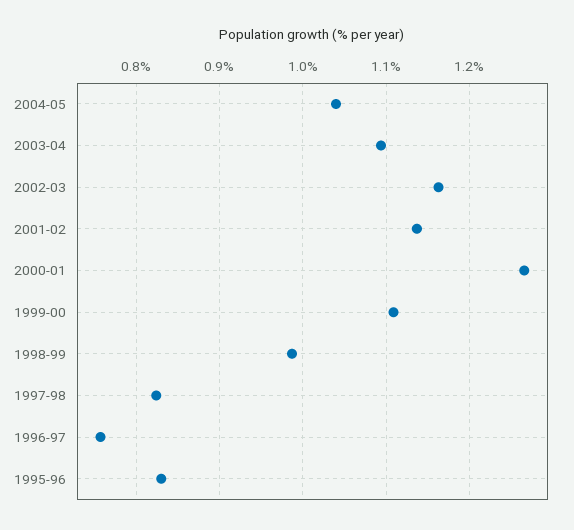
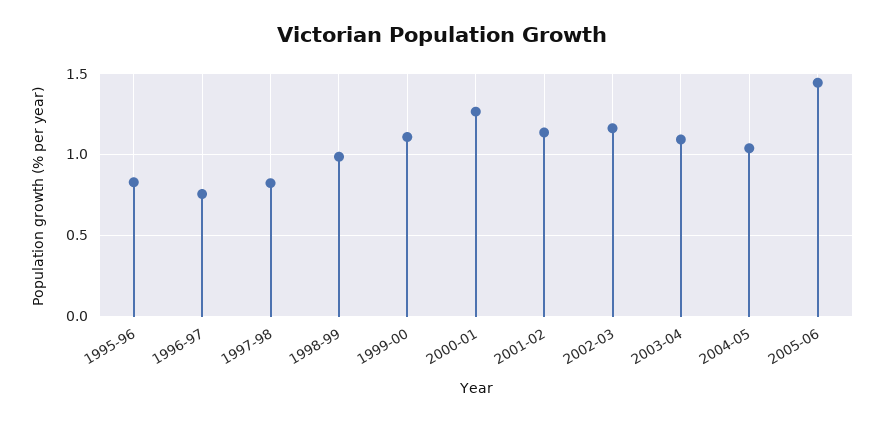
2005-06: none -> 1.45

